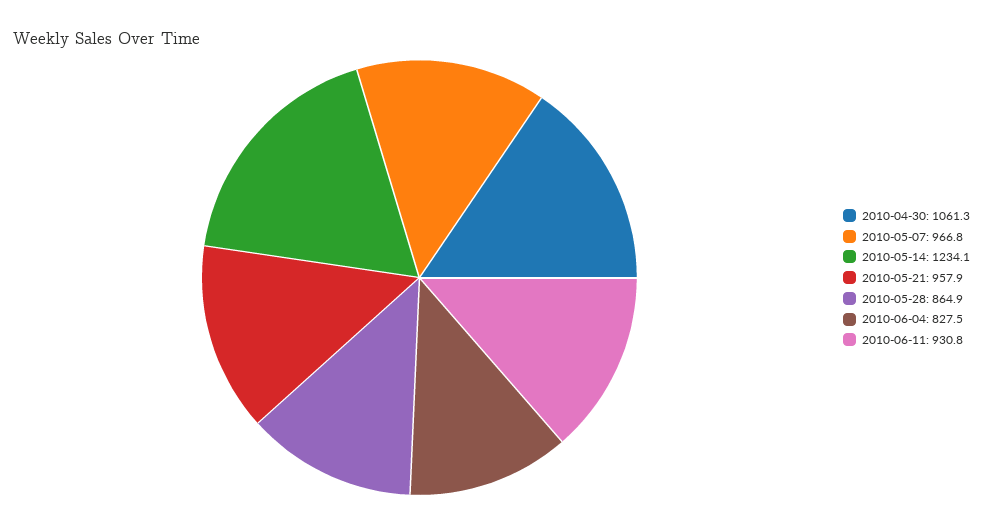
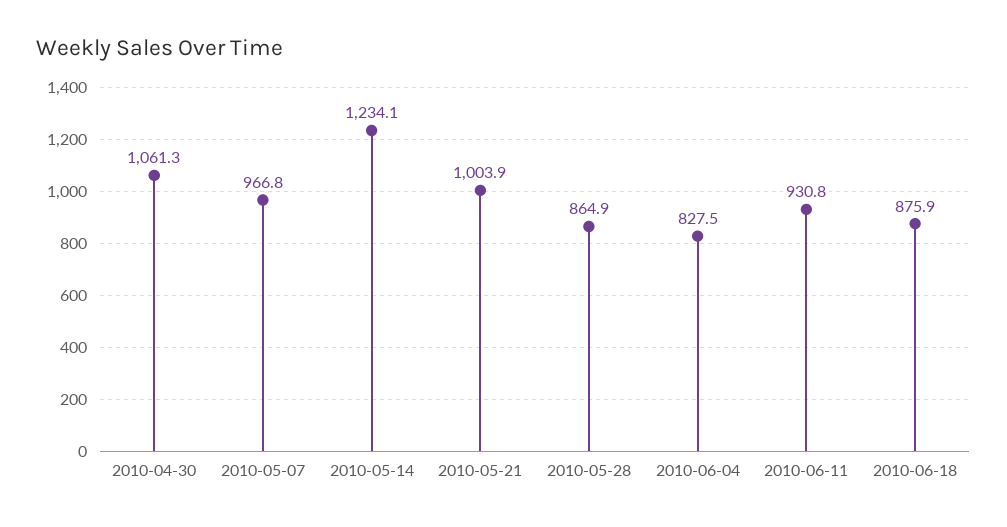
2010-05-21: 957.9 -> 1003.9
2010-06-18: none -> 875.9

